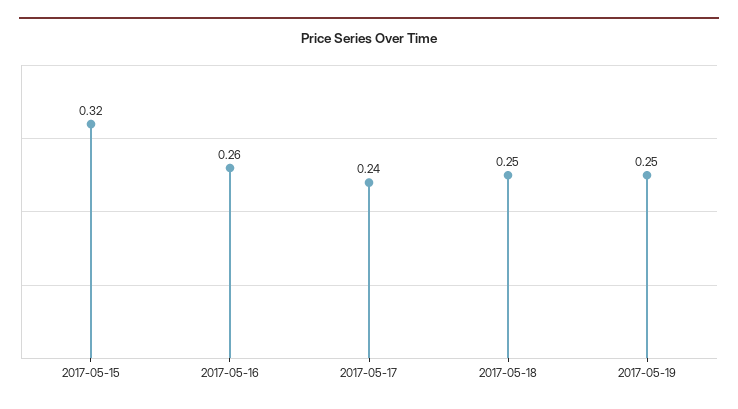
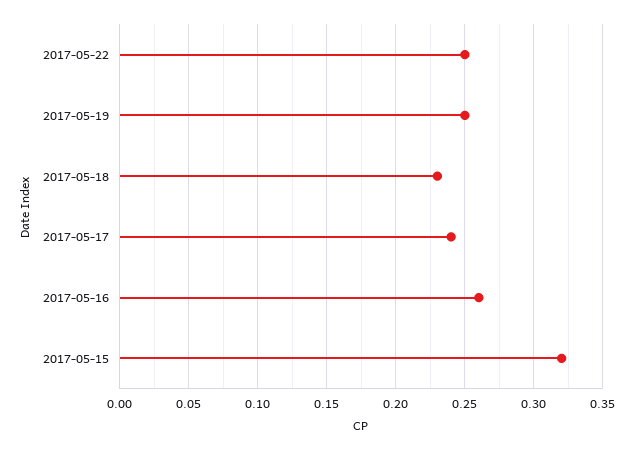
2017-05-18: 0.25 -> 0.23
2017-05-22: none -> 0.25

